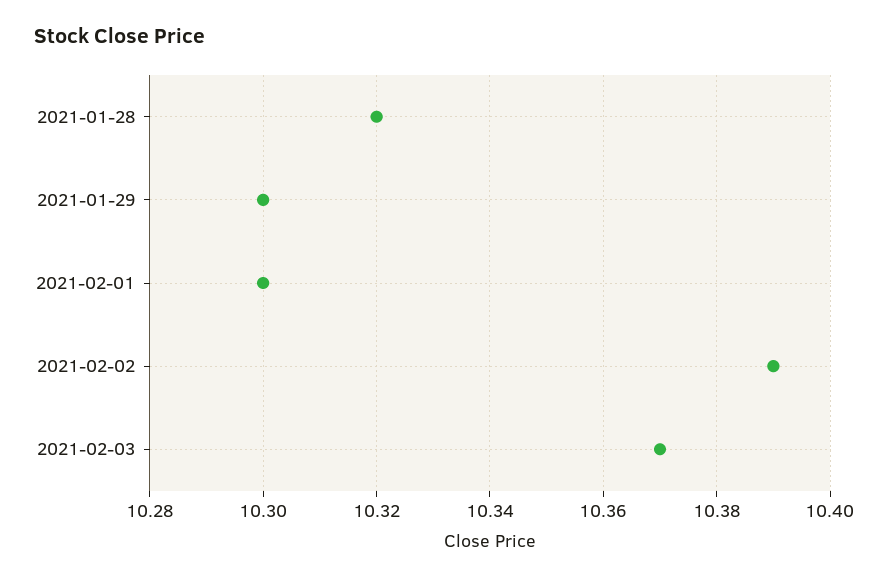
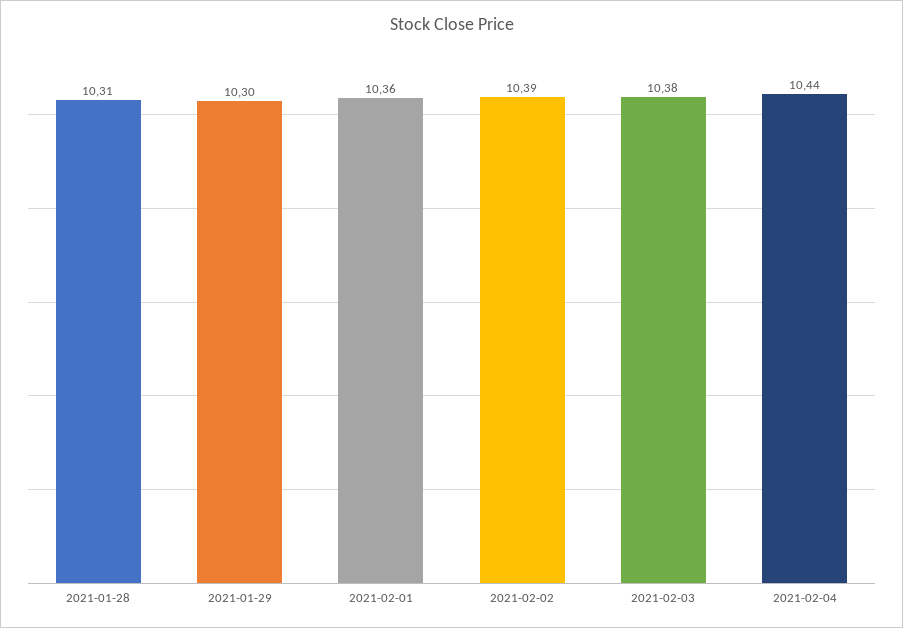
2021-01-28: 10.32 -> 10.31
2021-02-01: 10.3 -> 10.36
2021-02-03: 10.37 -> 10.38
2021-02-04: none -> 10.44

